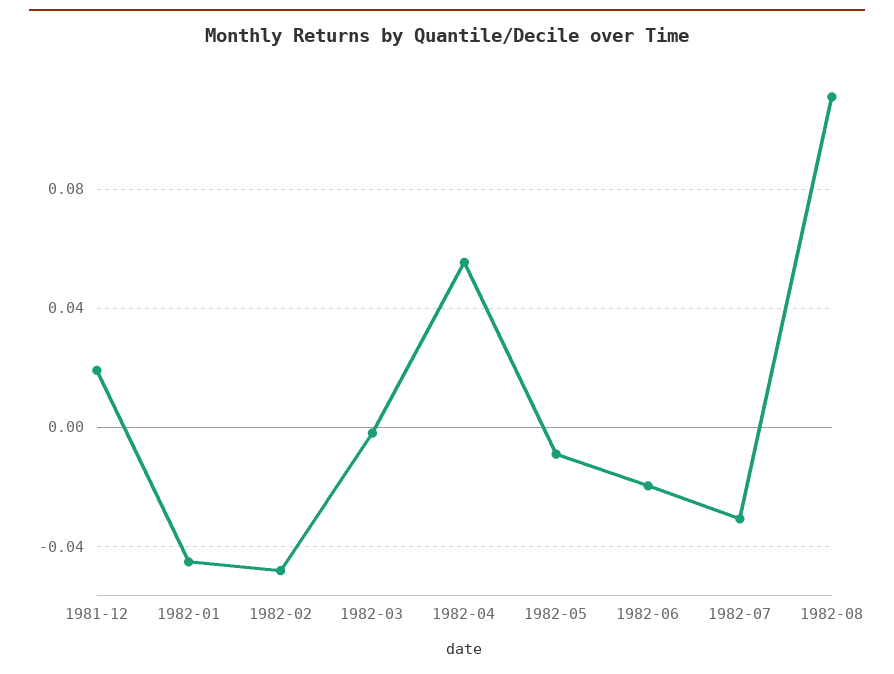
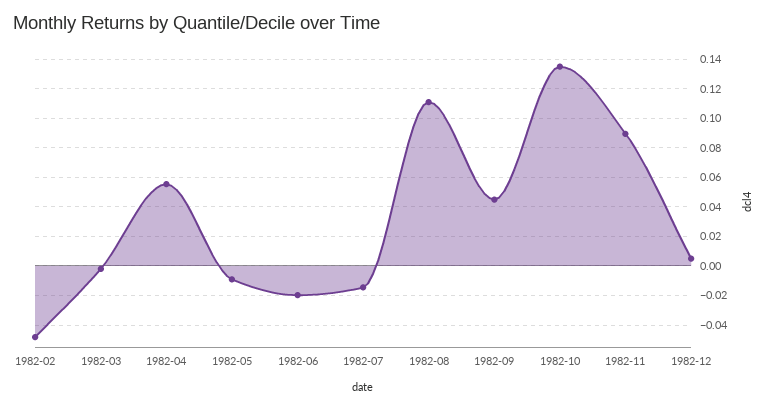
1981-12: 0.02 -> none
1982-01: -0.045 -> none
1982-07: -0.03 -> -0.015
1982-09: none -> 0.045
1982-10: none -> 0.135
1982-11: none -> 0.09
1982-12: none -> 0.005

